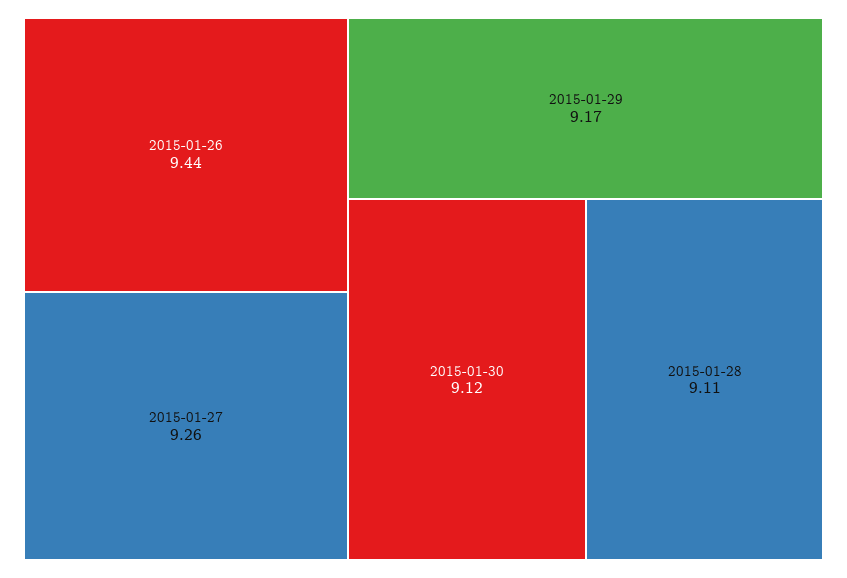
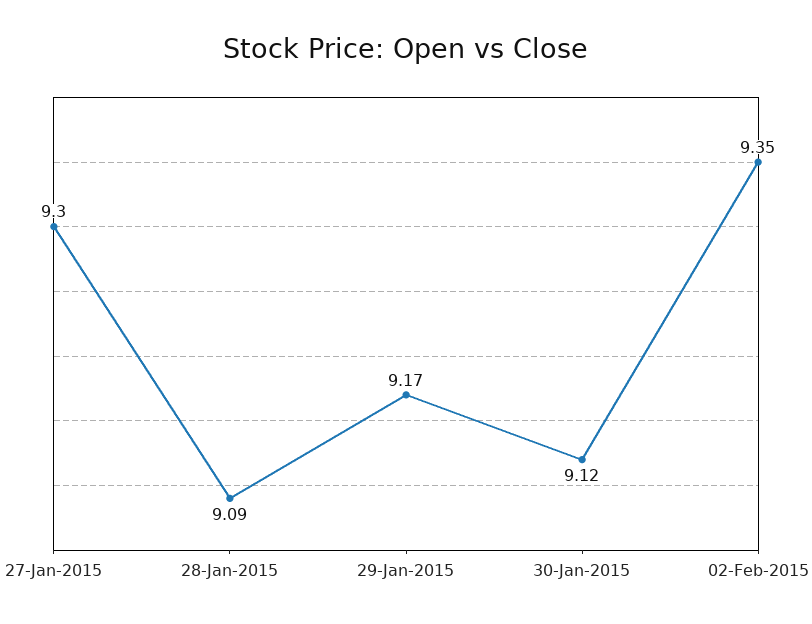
2015-01-26: 9.44 -> none
2015-01-27: 9.26 -> 9.3
2015-01-28: 9.11 -> 9.09
02-Feb-2015: none -> 9.35

